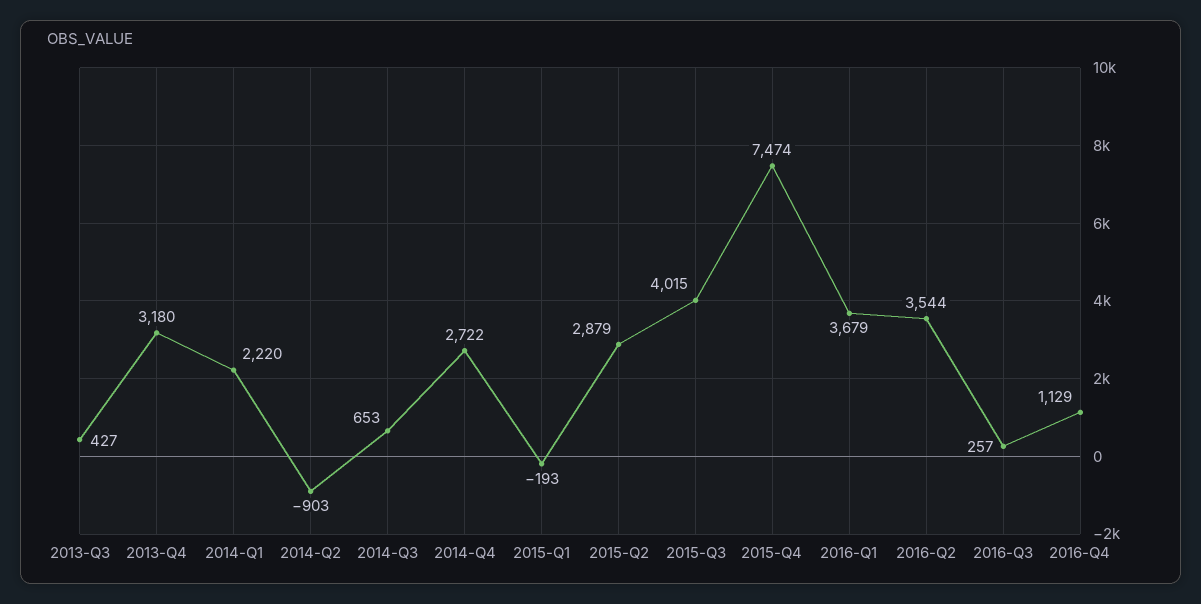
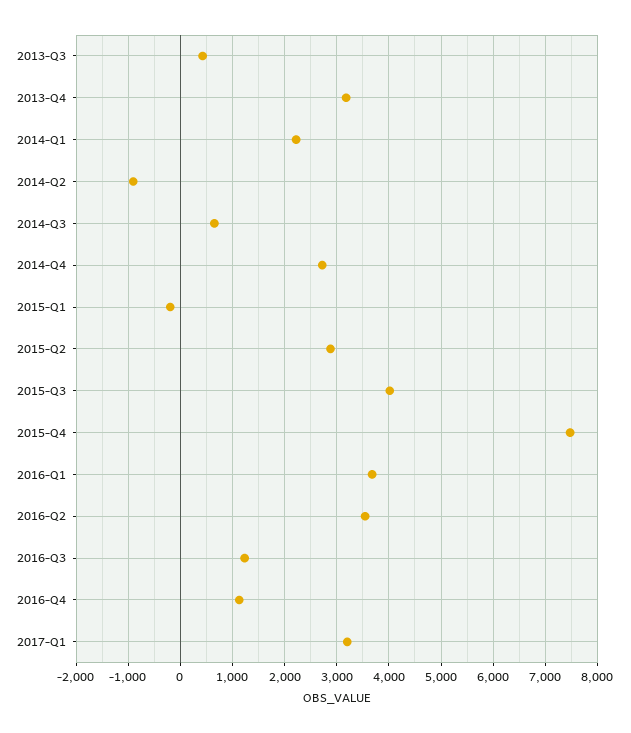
2016-Q3: 257 -> 1200
2017-Q1: none -> 3200

